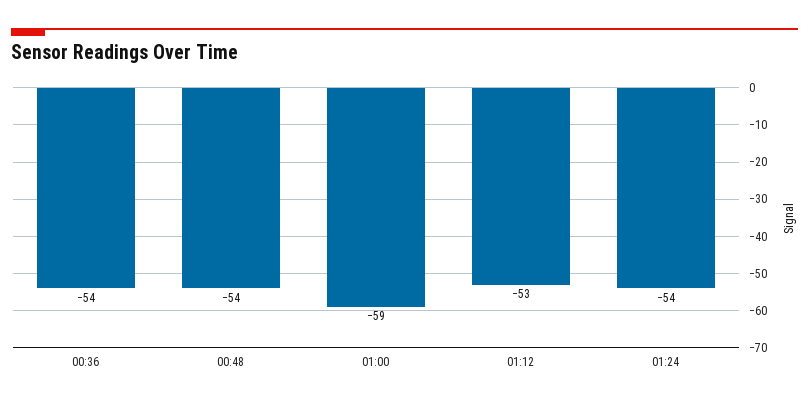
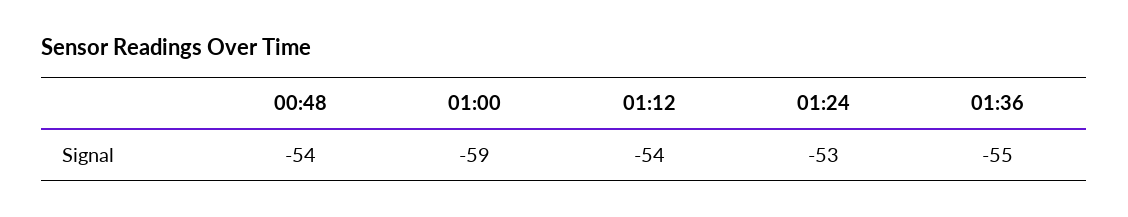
00:36: -54 -> none
01:12: -53 -> -54
01:24: -54 -> -53
01:36: none -> -55

